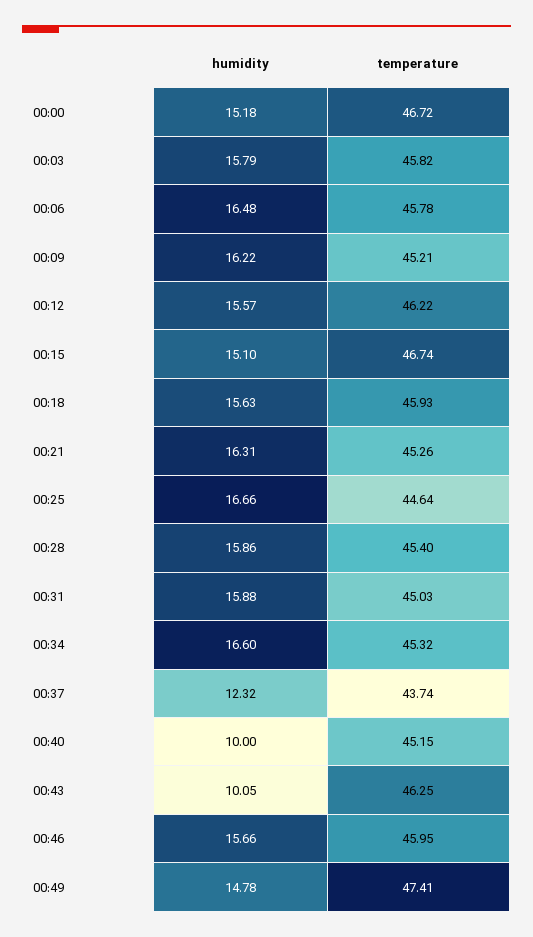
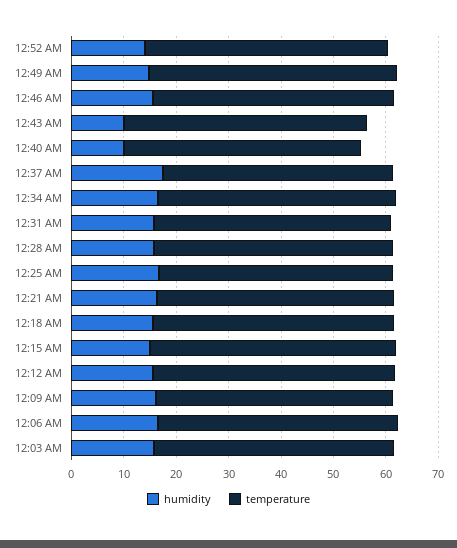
humidity, 00:00: 15.18 -> none
temperature, 00:00: 46.72 -> none
humidity, 00:37: 12.32 -> 18
humidity, 12:52 AM: none -> 14
temperature, 12:52 AM: none -> 46

